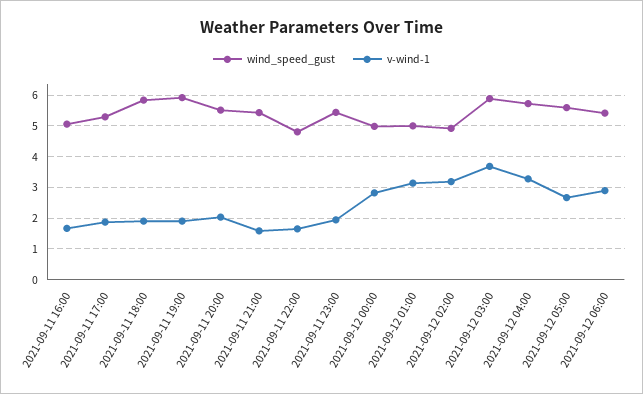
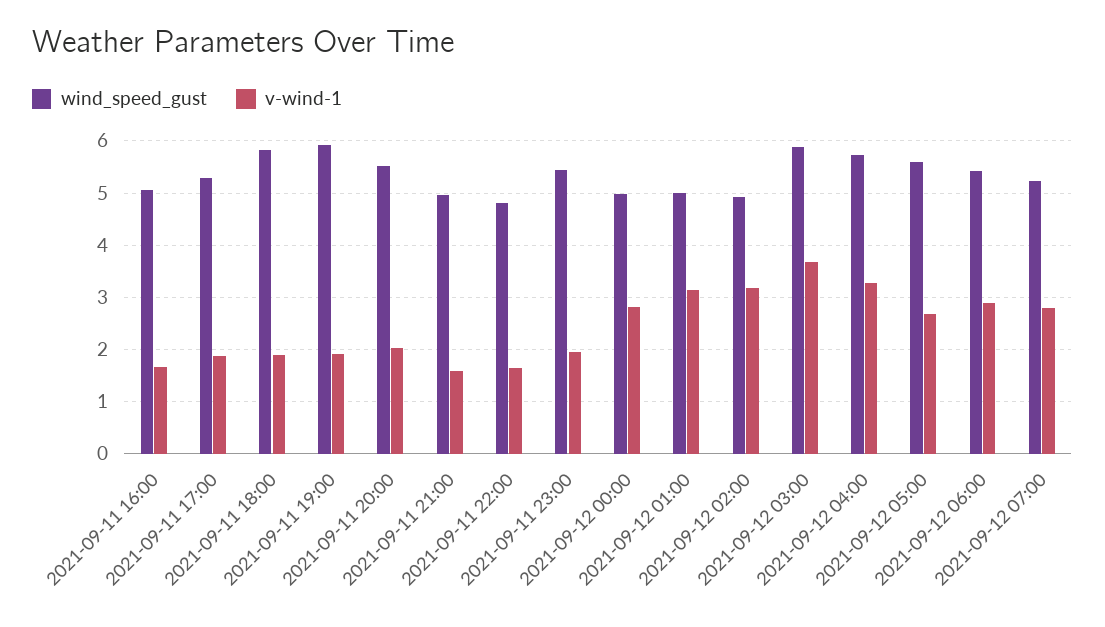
wind_speed_gust, 2021-09-11 21:00: 5.4 -> 5
wind_speed_gust, 2021-09-12 07:00: none -> 5.2
v-wind-1, 2021-09-12 07:00: none -> 2.8

